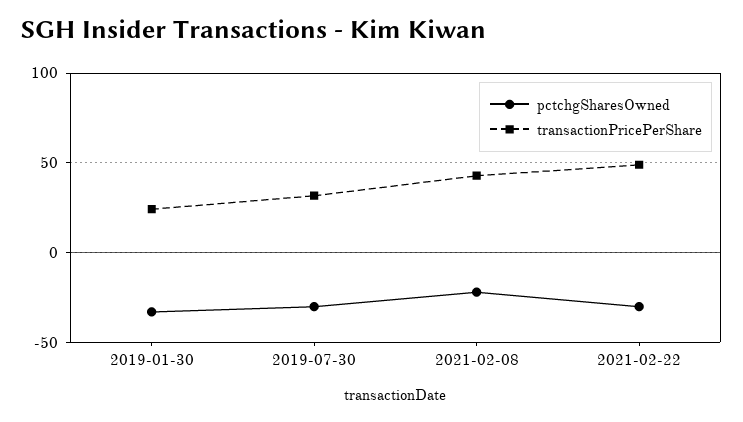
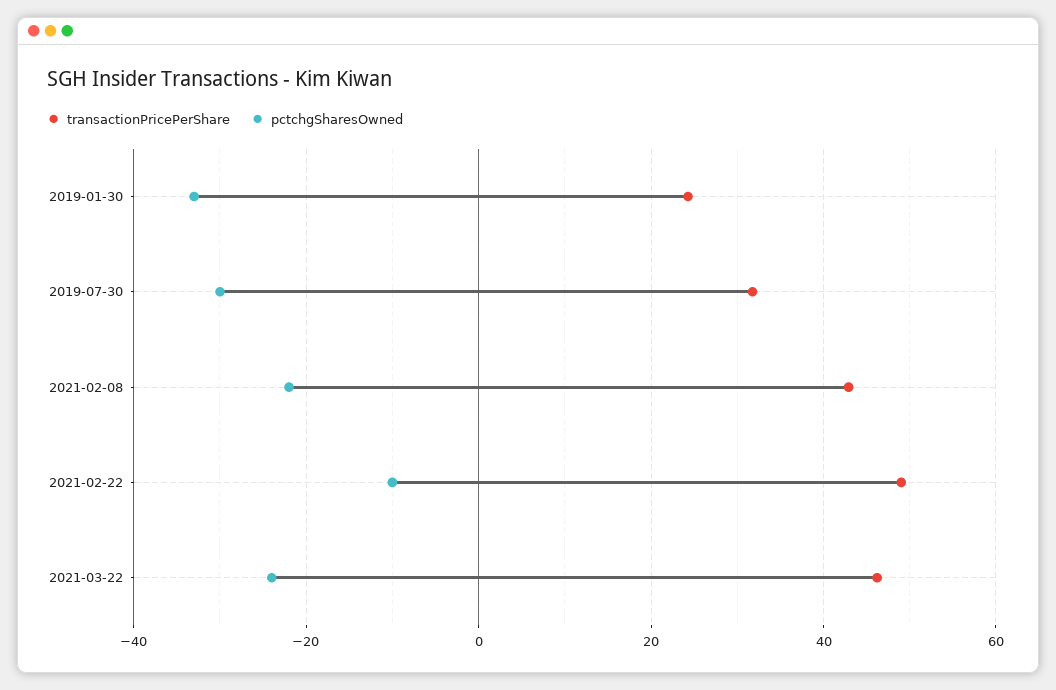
pctchgSharesOwned, 2021-02-22: -30 -> -10
transactionPricePerShare, 2021-03-22: none -> 46
pctchgSharesOwned, 2021-03-22: none -> -24

